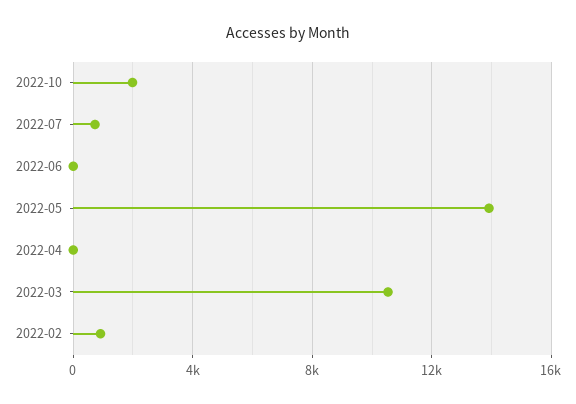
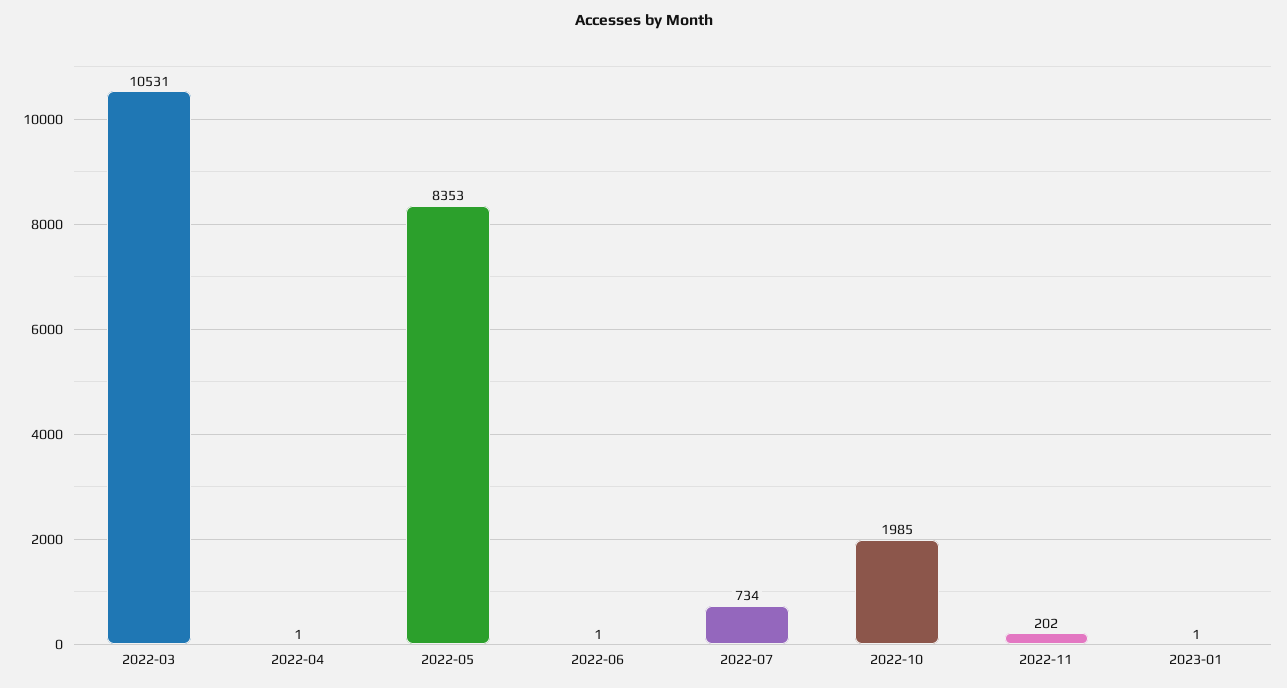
2022-05: 14000 -> 8353
2022-02: 1000 -> none
2022-11: none -> 202
2023-01: none -> 1

